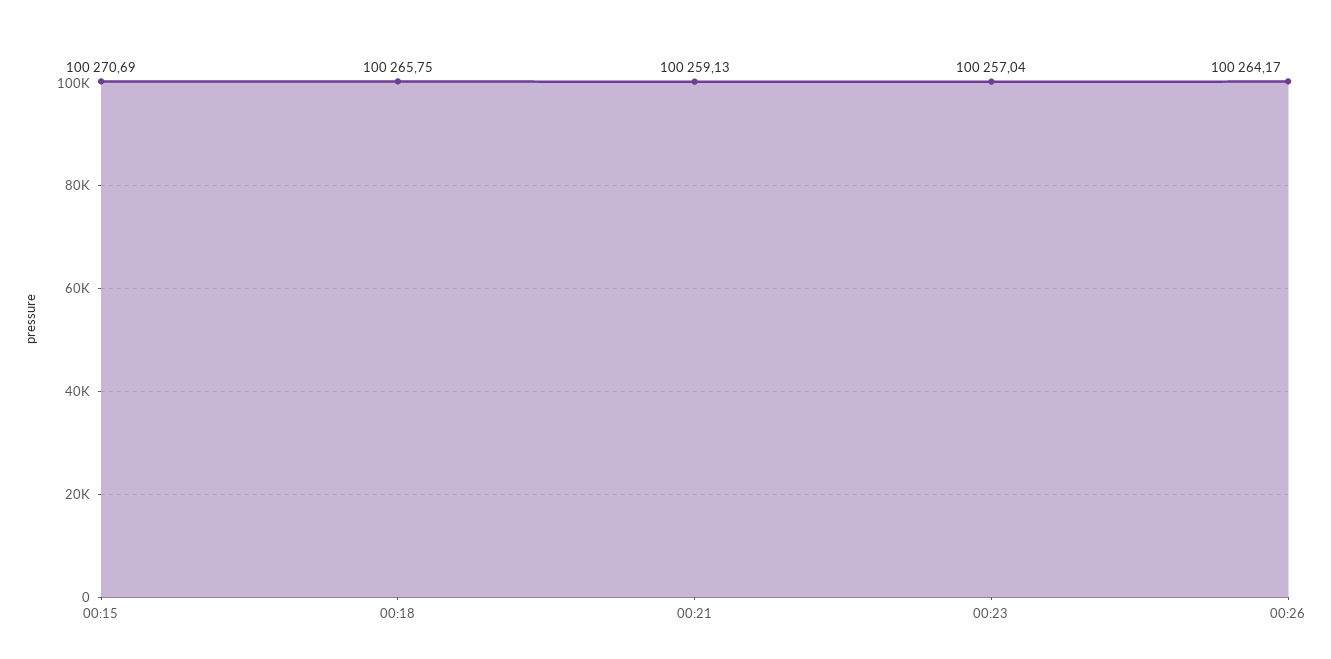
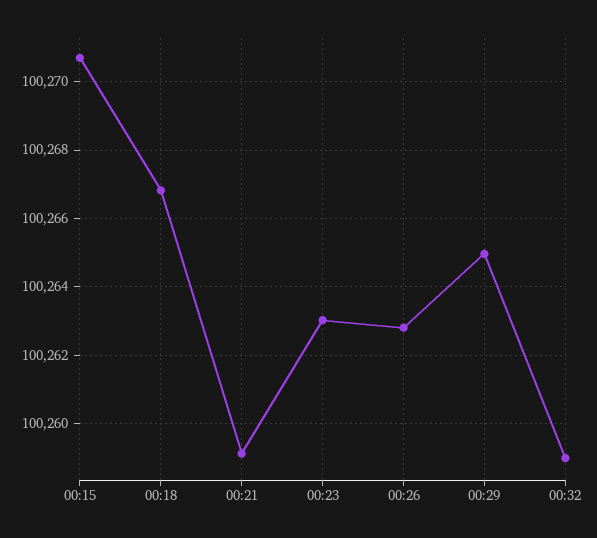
00:18: 100265.75 -> 100266.8
00:23: 100257.04 -> 100263
00:26: 100264.17 -> 100262.8
00:29: none -> 100265
00:32: none -> 100259

